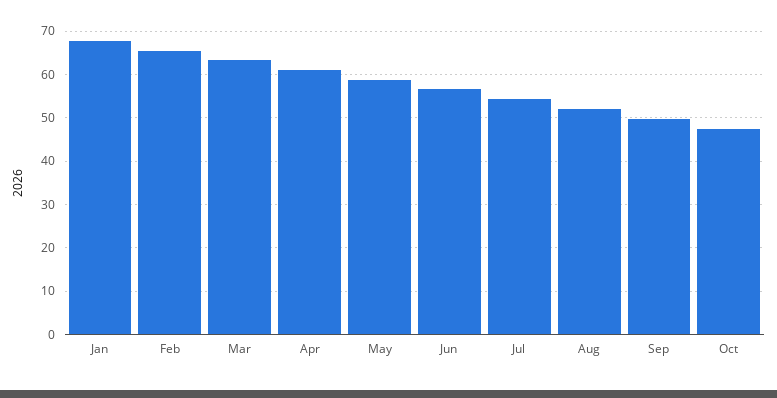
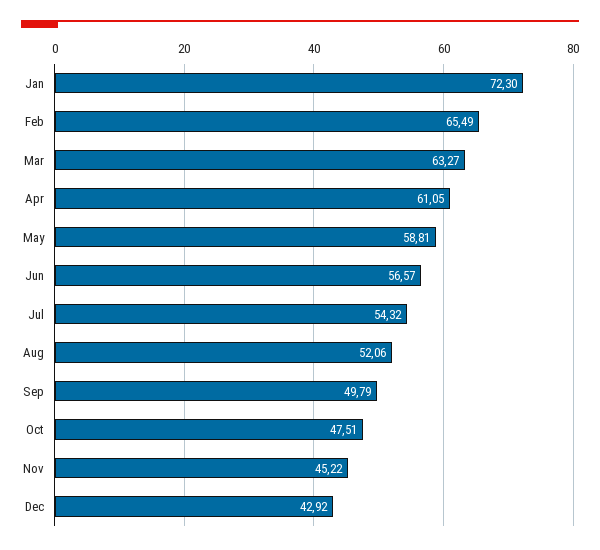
Jan: 68 -> 72.3
Nov: none -> 45.22
Dec: none -> 42.92

